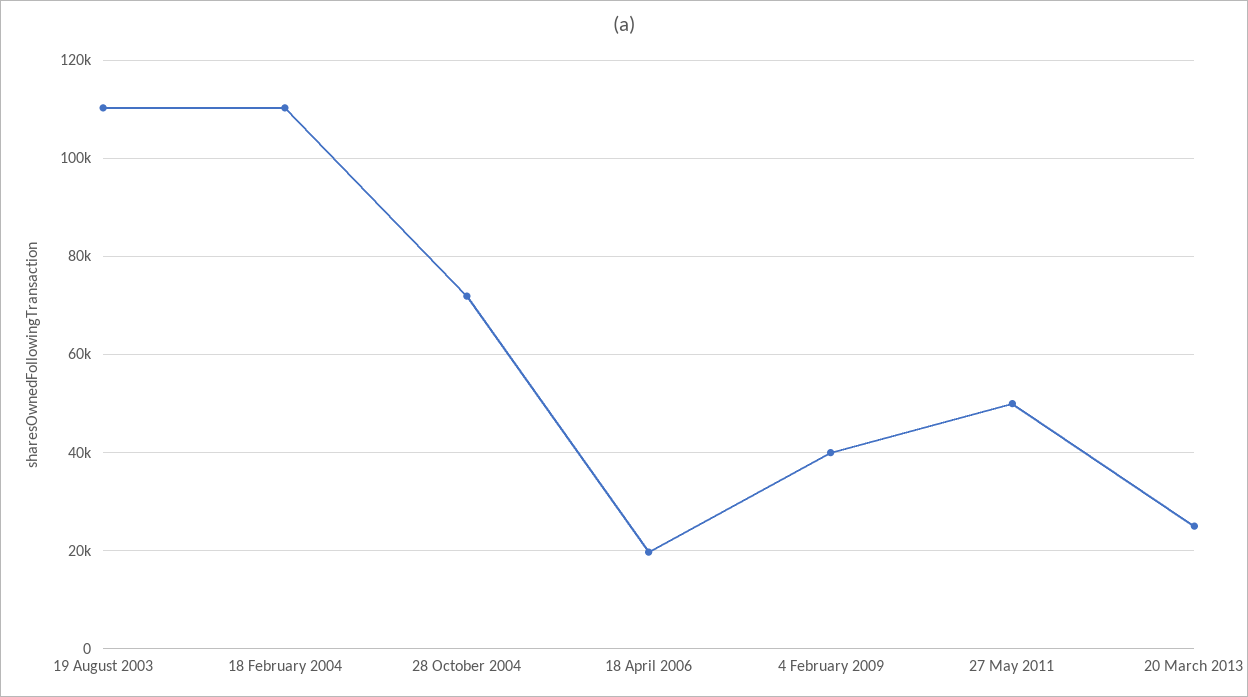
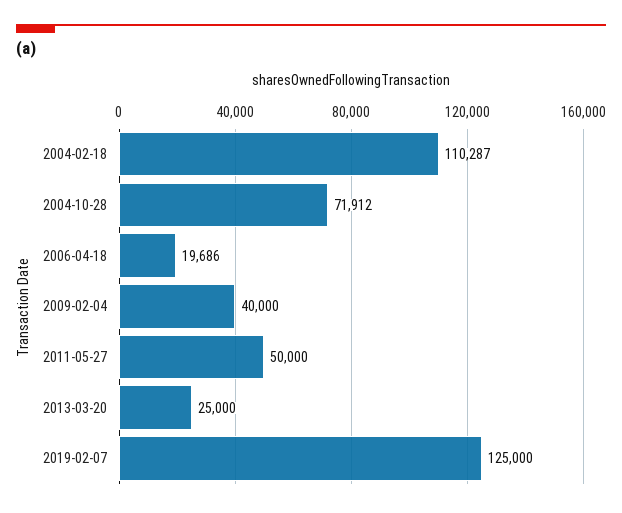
19 August 2003: 110000 -> none
2019-02-07: none -> 125000

